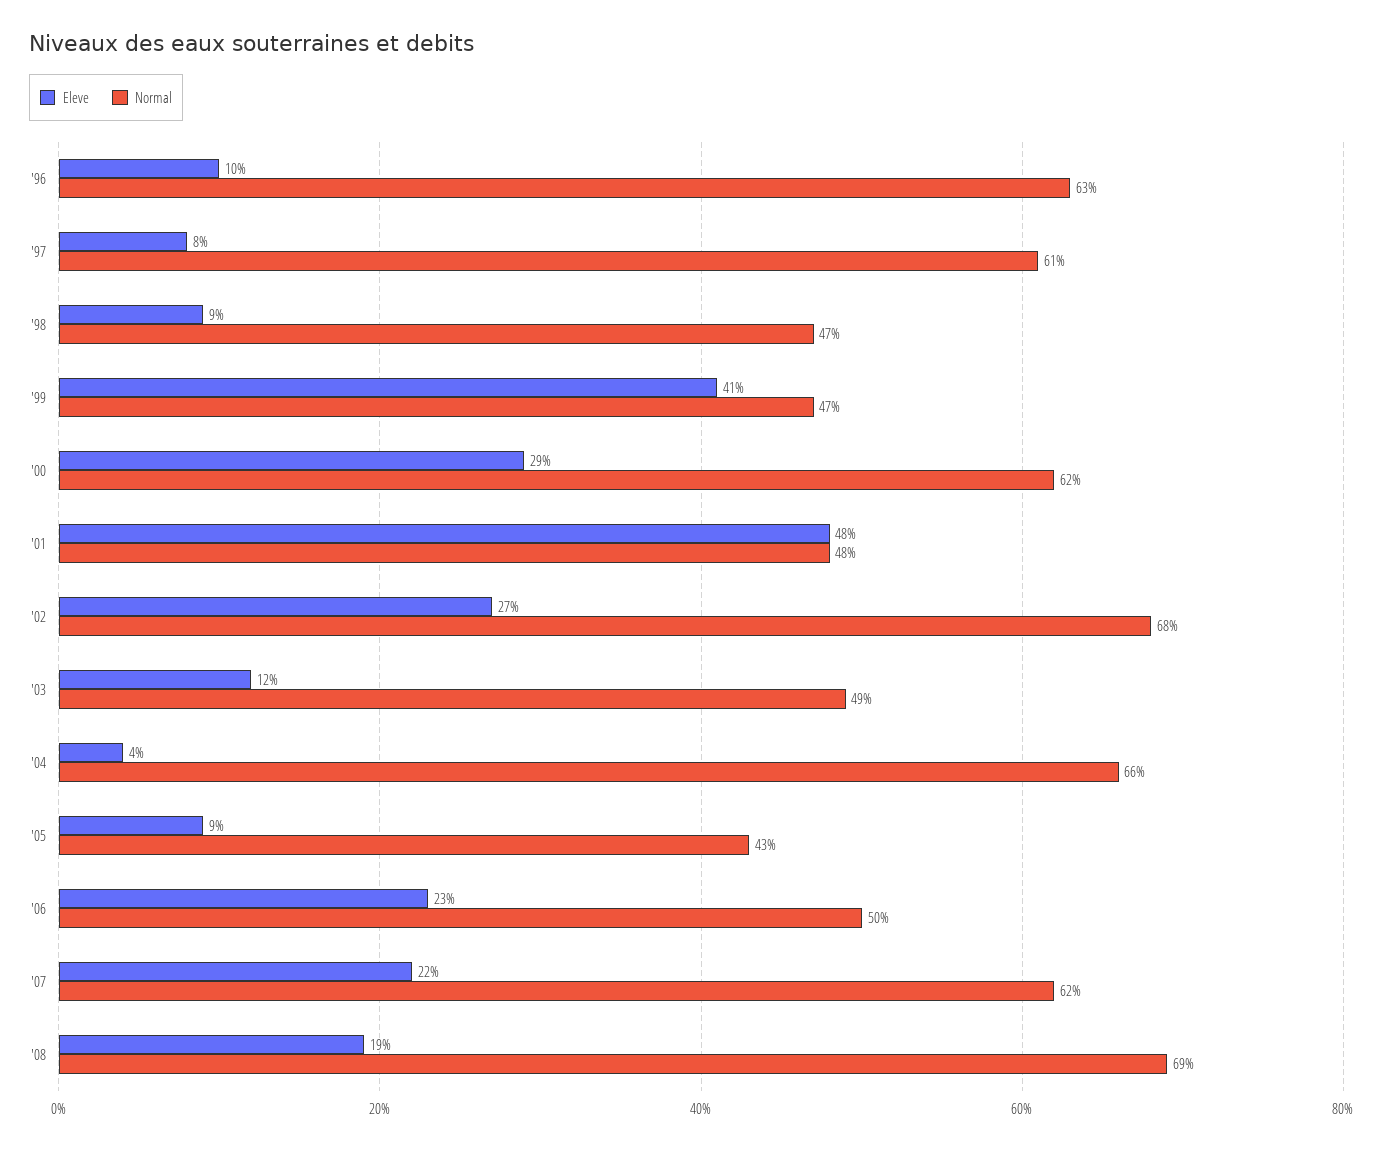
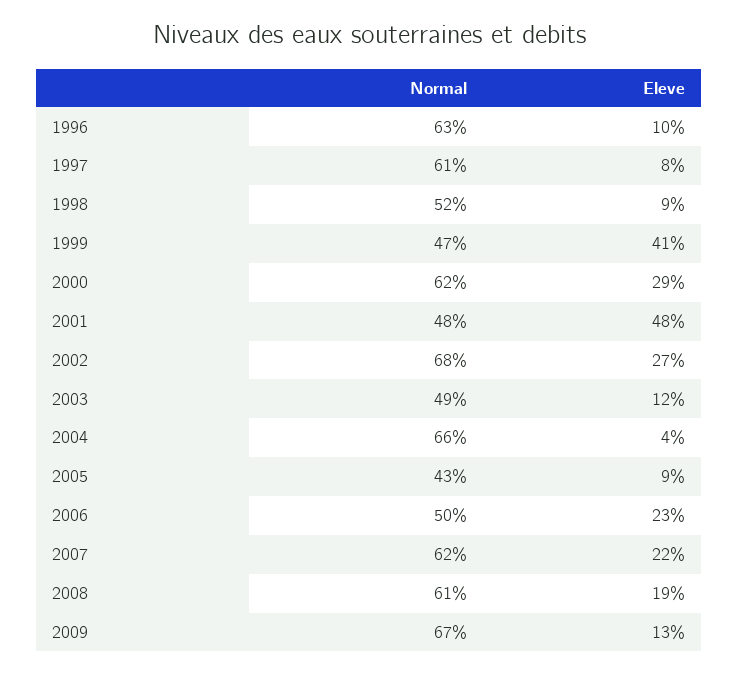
Normal, '98: 47 -> 52
Normal, '08: 69 -> 61
Normal, 2009: none -> 67
Eleve, 2009: none -> 13

